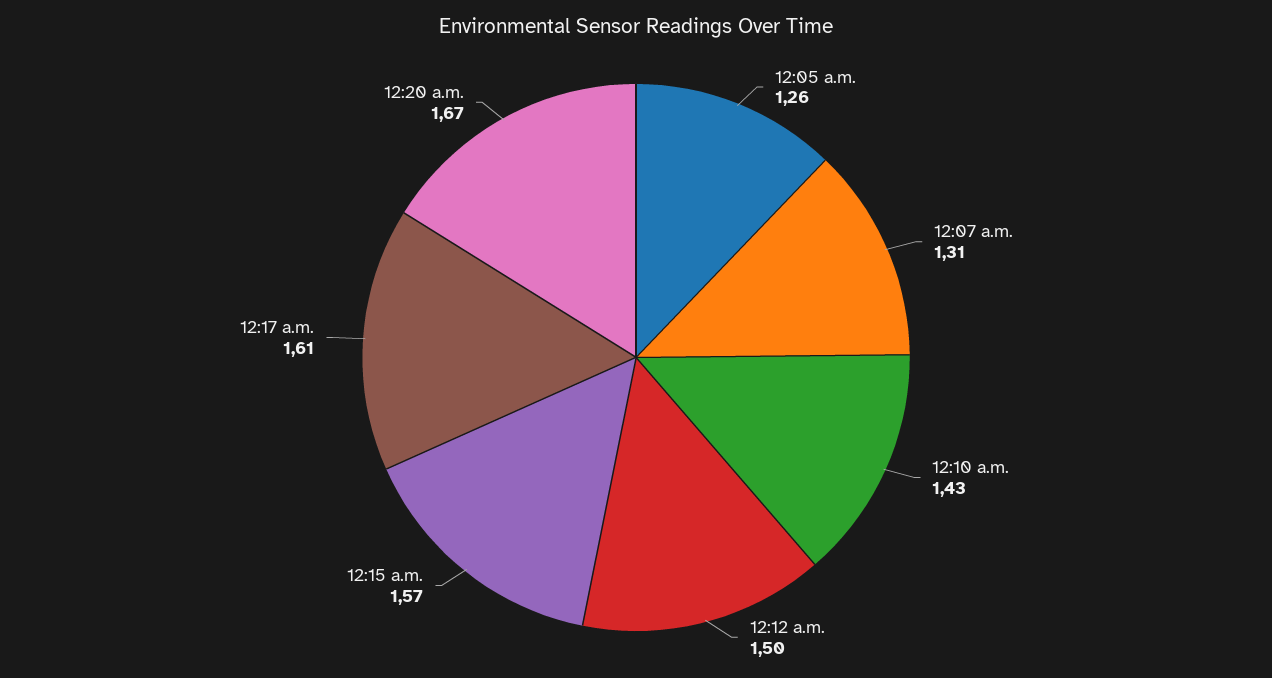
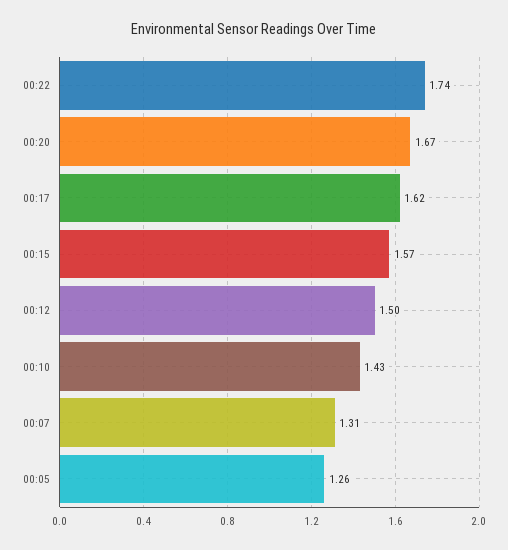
12:17 a.m.: 1.61 -> 1.62
00:22: none -> 1.74

